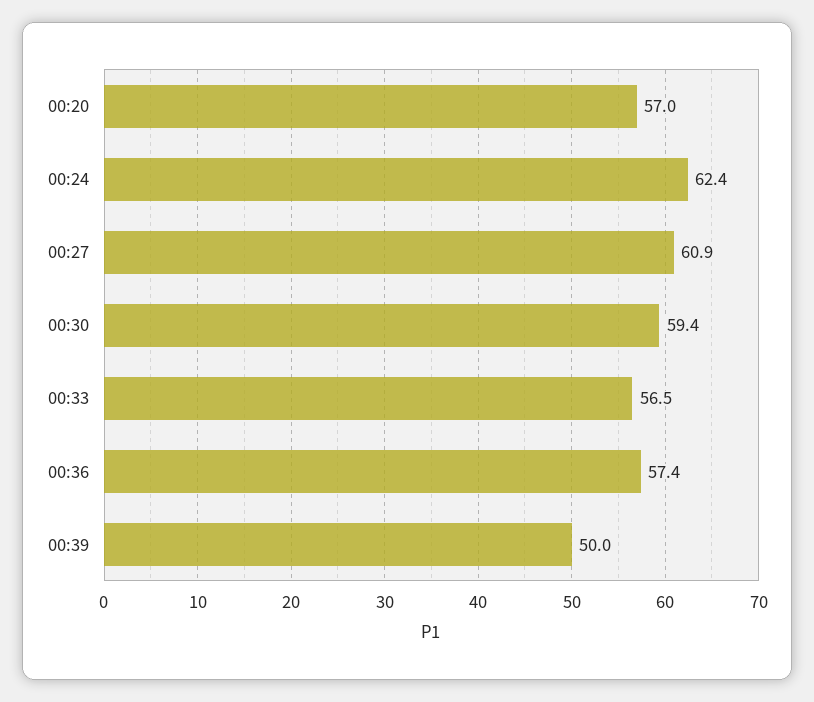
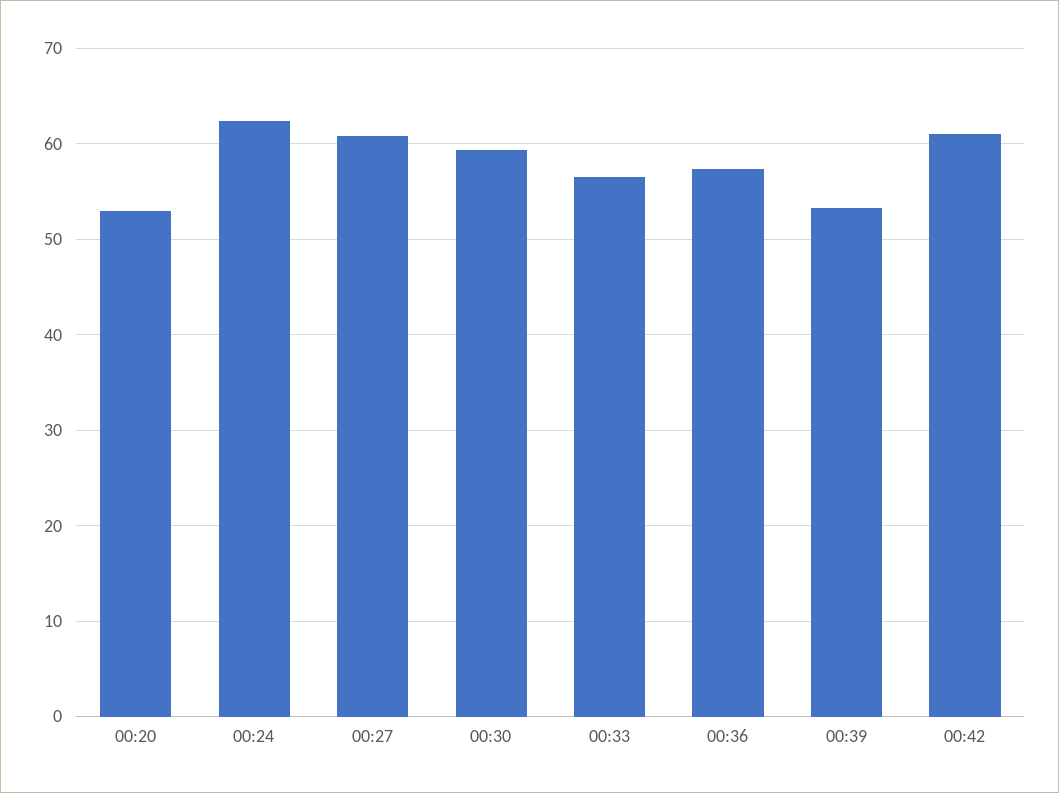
00:20: 57 -> 53
00:39: 50 -> 53
00:42: none -> 61

